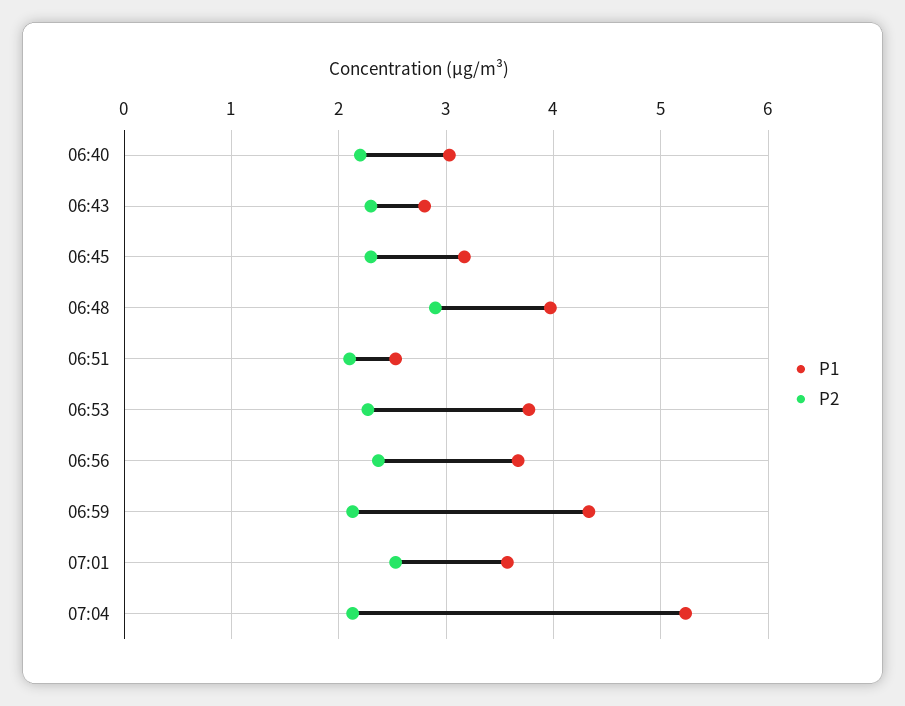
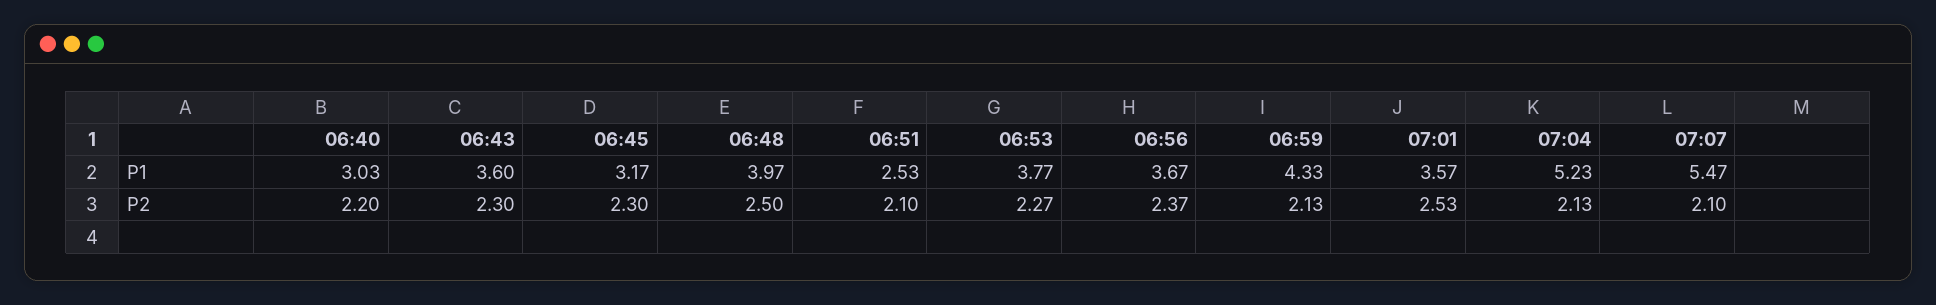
P1, 06:43: 2.8 -> 3.6
P2, 06:48: 2.9 -> 2.5
P1, 07:07: none -> 5.47
P2, 07:07: none -> 2.1

